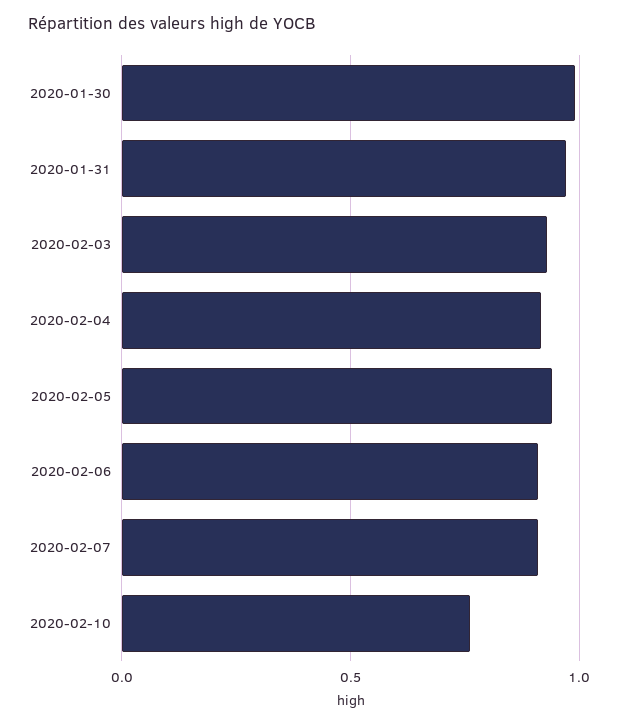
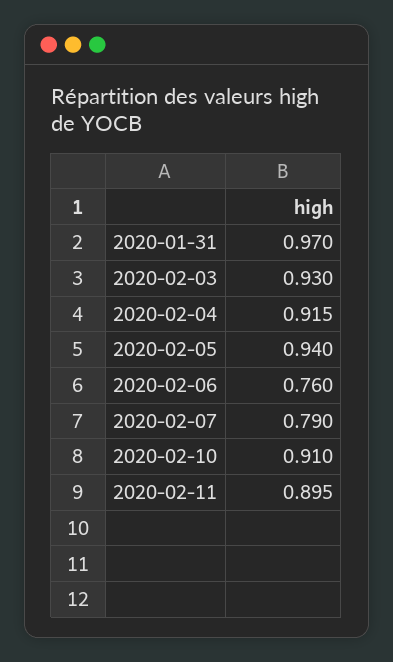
2020-01-30: 1 -> none
2020-02-06: 0.9 -> 0.76
2020-02-07: 0.9 -> 0.79
2020-02-10: 0.75 -> 0.91
2020-02-11: none -> 0.895

